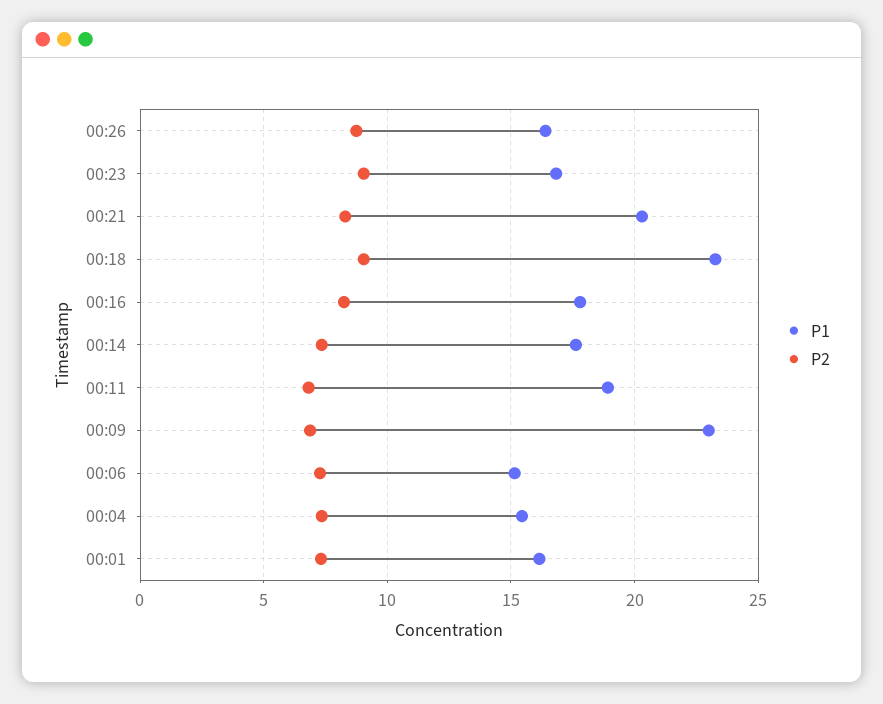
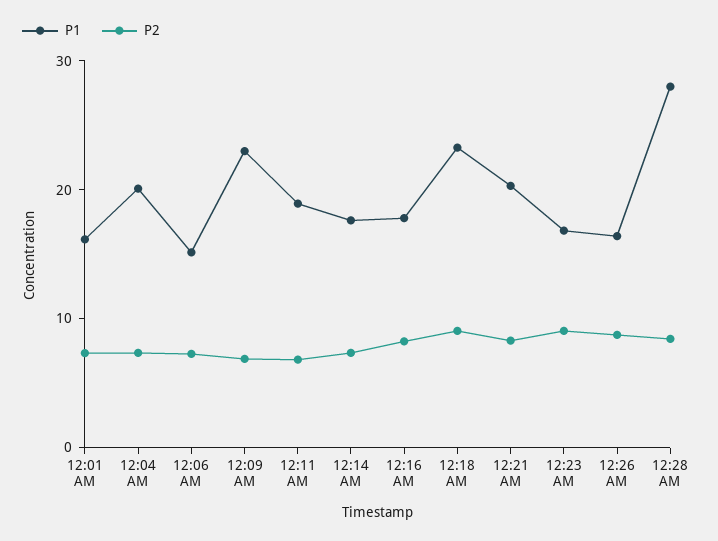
P1, 00:04: 15.5 -> 20
P1, 12:28 AM: none -> 28
P2, 12:28 AM: none -> 8

